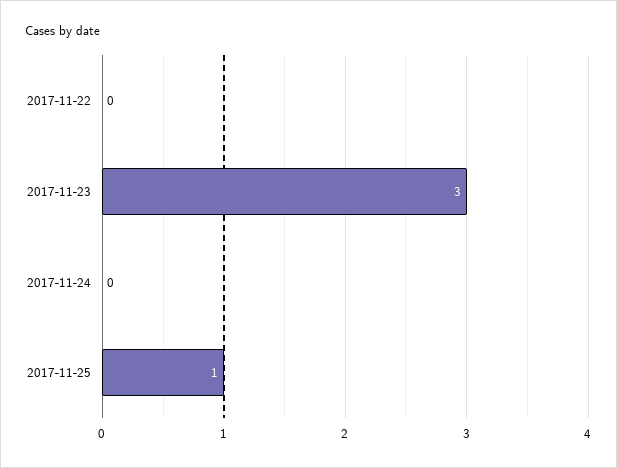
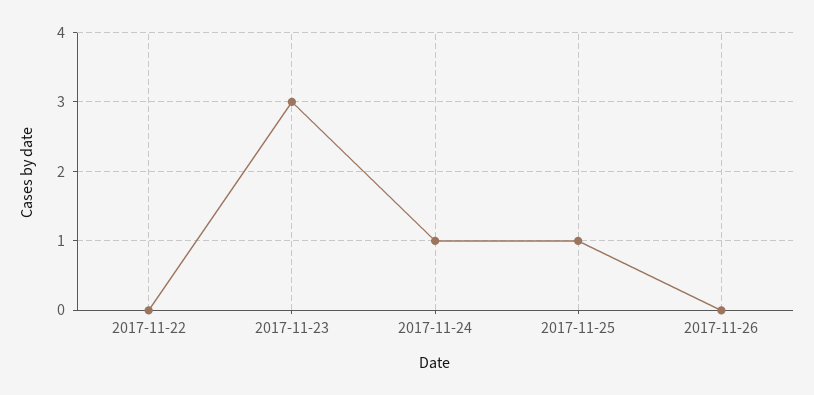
2017-11-24: 0 -> 1
2017-11-26: none -> 0

